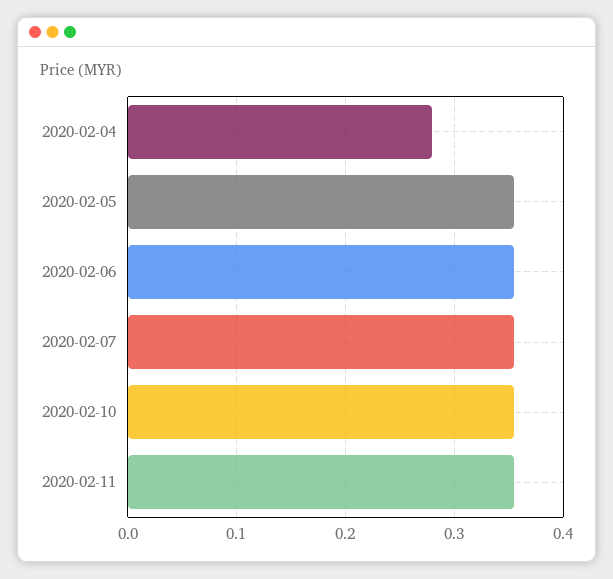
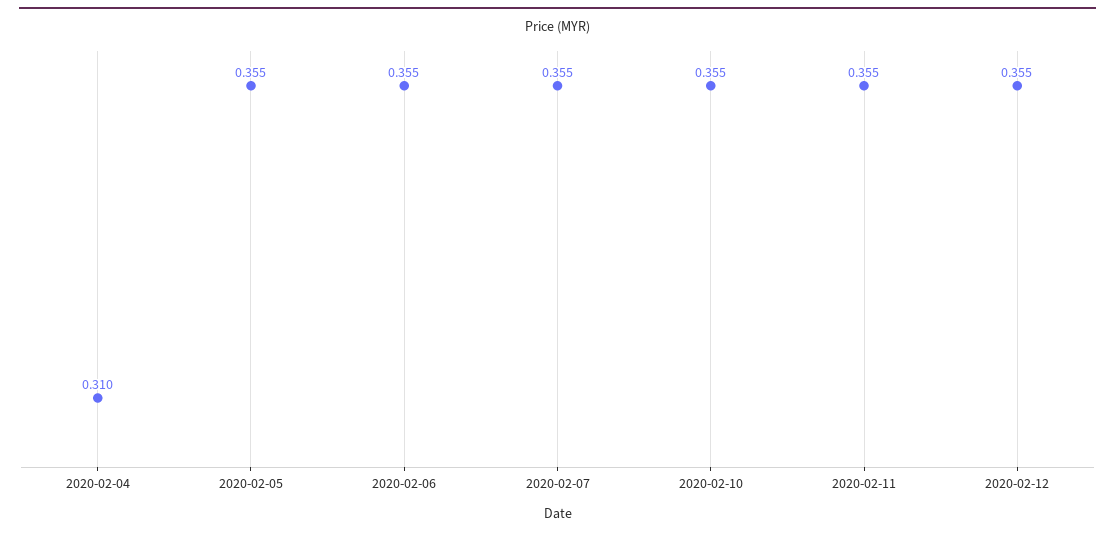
2020-02-04: 0.28 -> 0.31
2020-02-12: none -> 0.355

